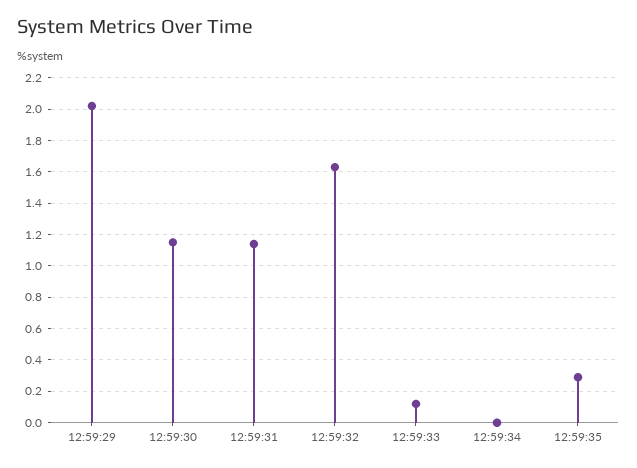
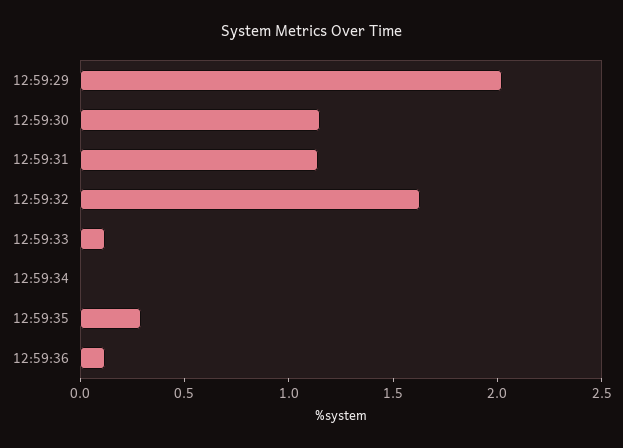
12:59:36: none -> 0.1

